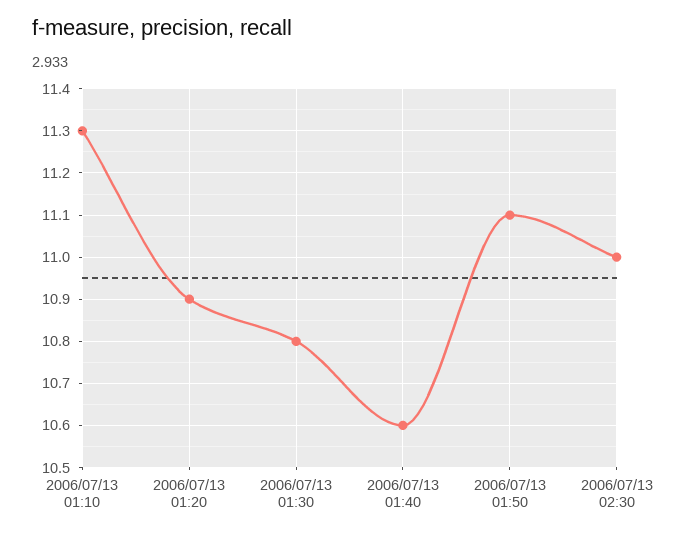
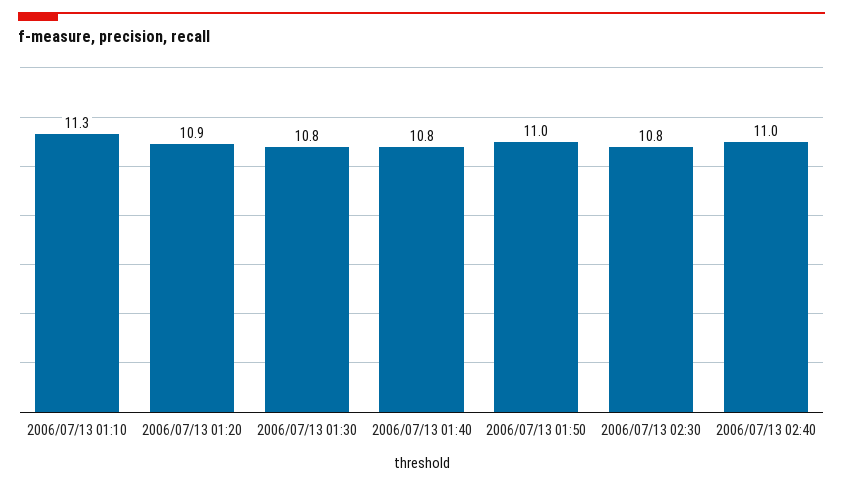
2006/07/13 01:40: 10.6 -> 10.8
2006/07/13 01:50: 11.1 -> 11
2006/07/13 02:30: 11 -> 10.8
2006/07/13 02:40: none -> 11

